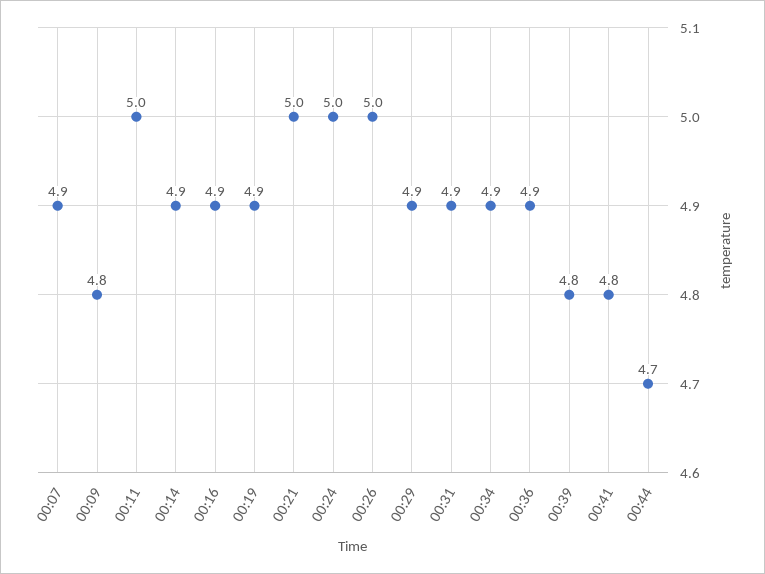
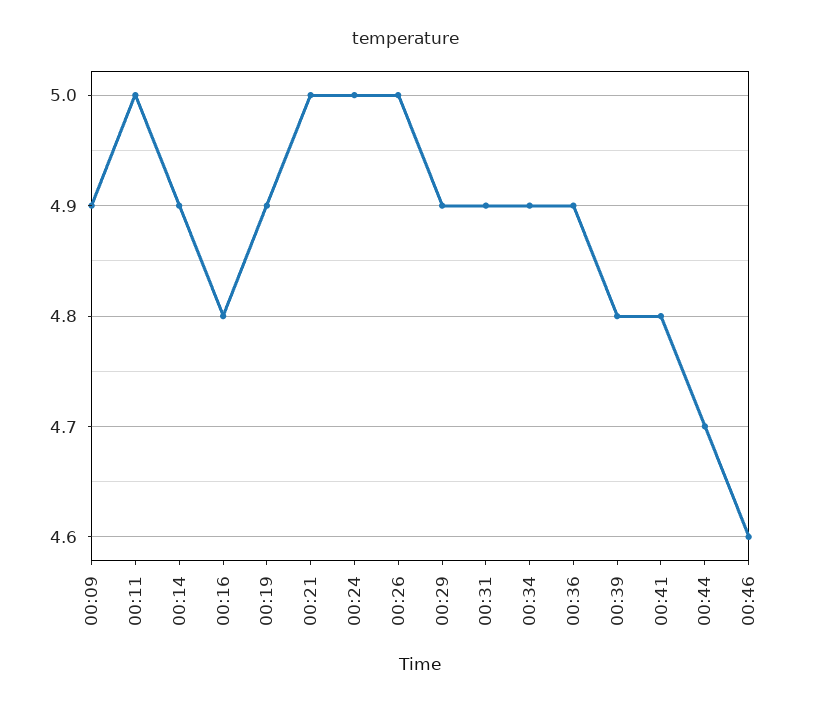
00:07: 4.9 -> none
00:09: 4.8 -> 4.9
00:16: 4.9 -> 4.8
00:46: none -> 4.6

